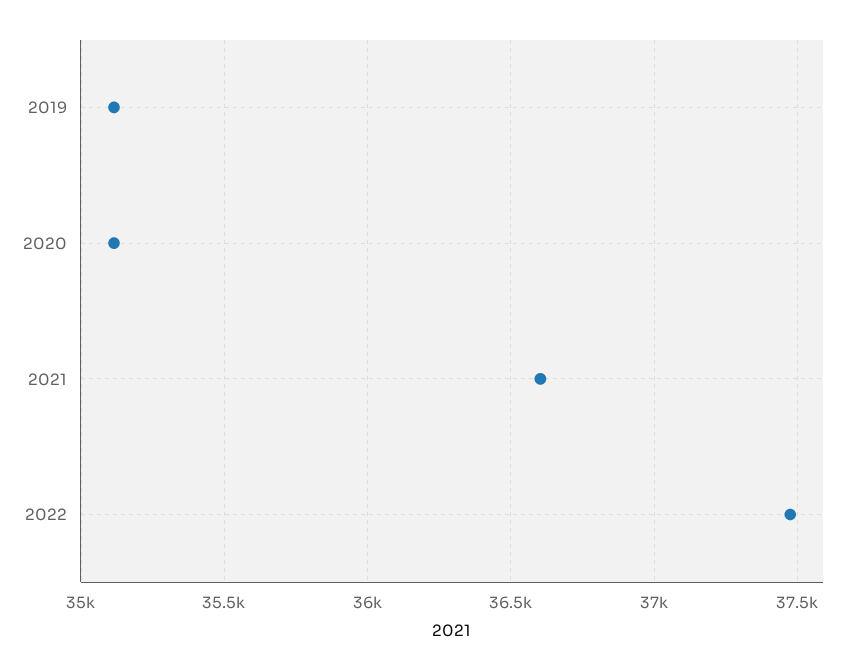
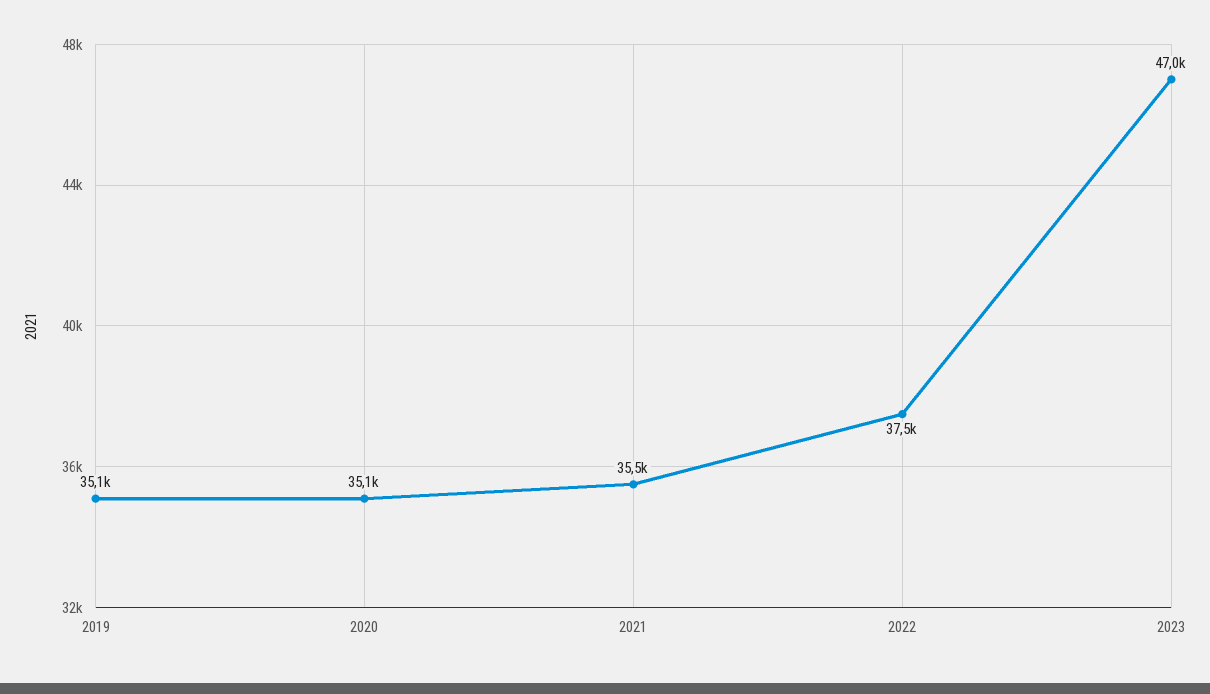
2021: 36600 -> 35500
2023: none -> 47000

